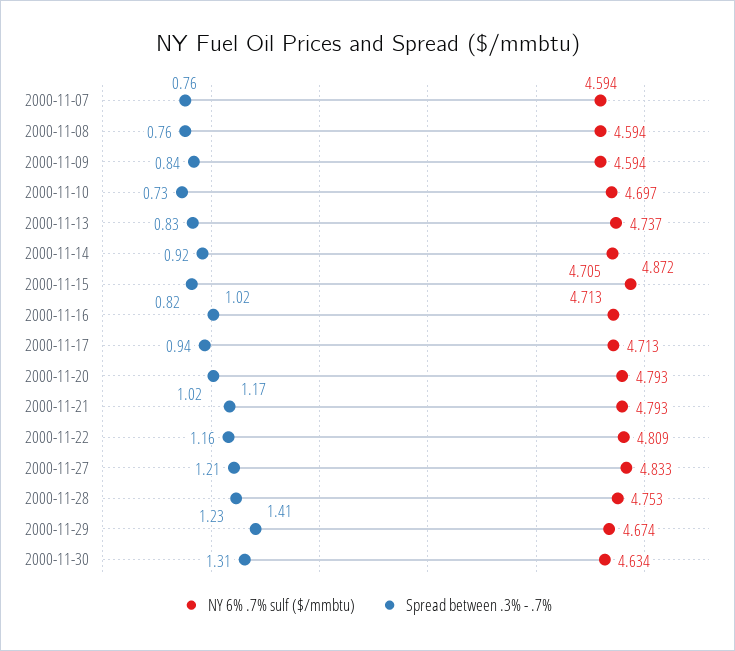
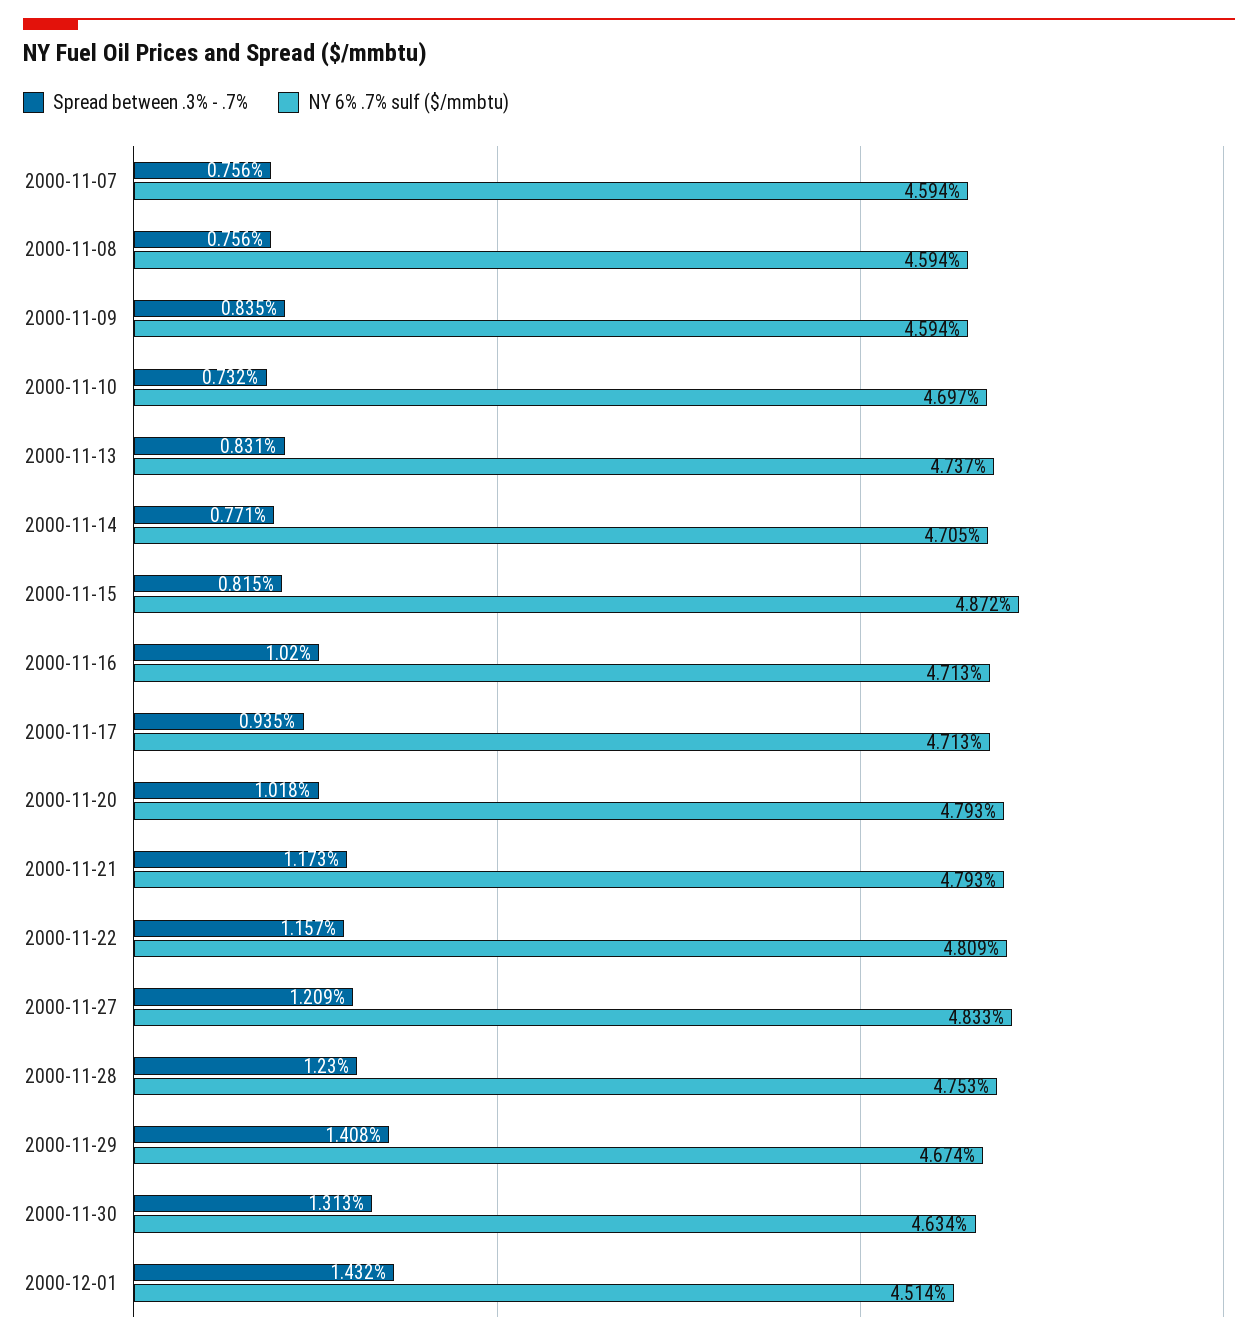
Spread between .3% - .7%, 2000-11-14: 0.92 -> 0.771
Spread between .3% - .7%, 2000-12-01: none -> 1.432
NY 6% .7% sulf ($/mmbtu), 2000-12-01: none -> 4.514

